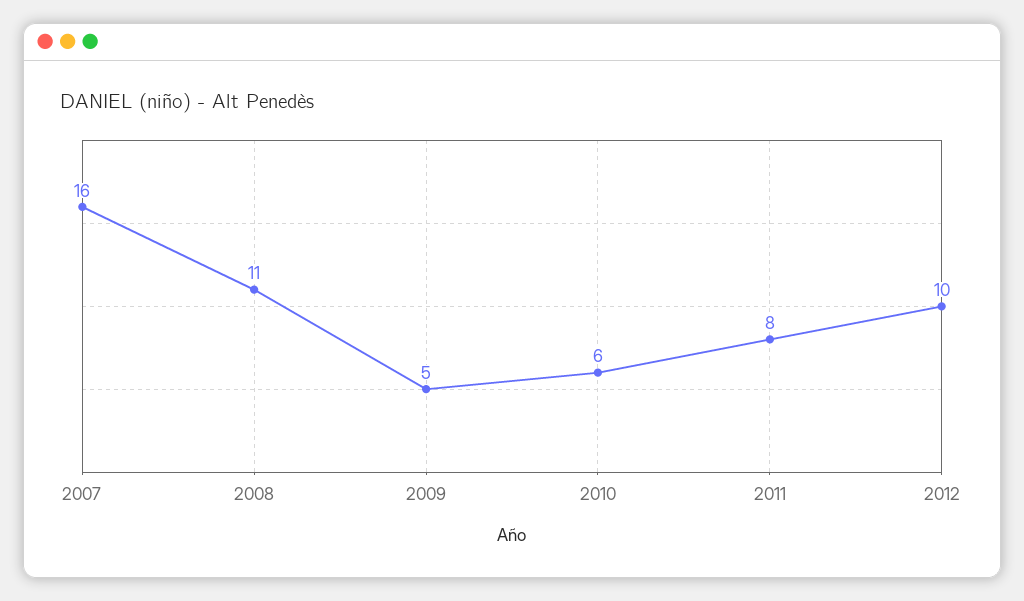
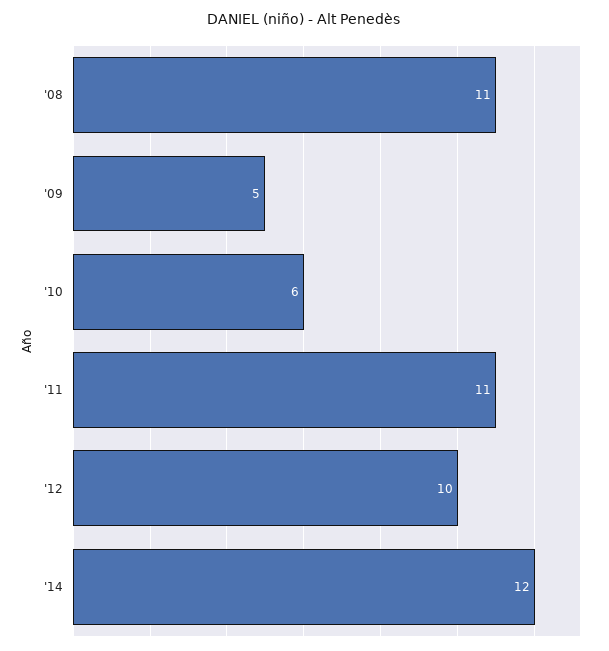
2007: 16 -> none
2011: 8 -> 11
'14: none -> 12

